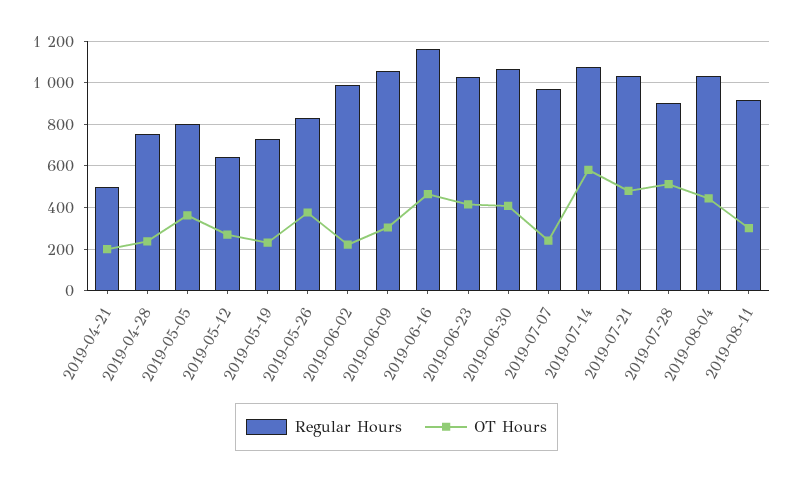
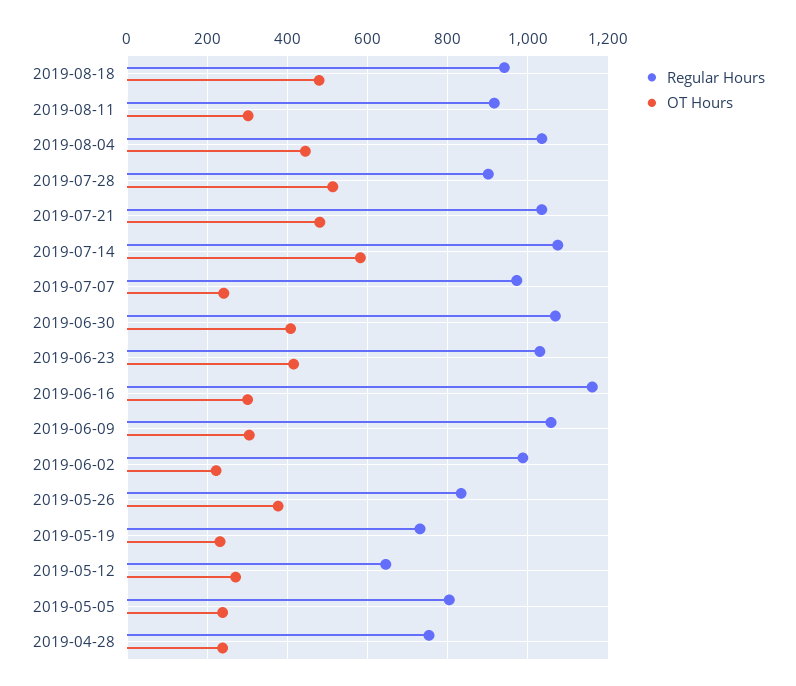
Regular Hours, 2019-04-21: 500 -> none
OT Hours, 2019-04-21: 200 -> none
OT Hours, 2019-05-05: 350 -> 240
OT Hours, 2019-06-16: 450 -> 300
Regular Hours, 2019-08-18: none -> 940
OT Hours, 2019-08-18: none -> 480

